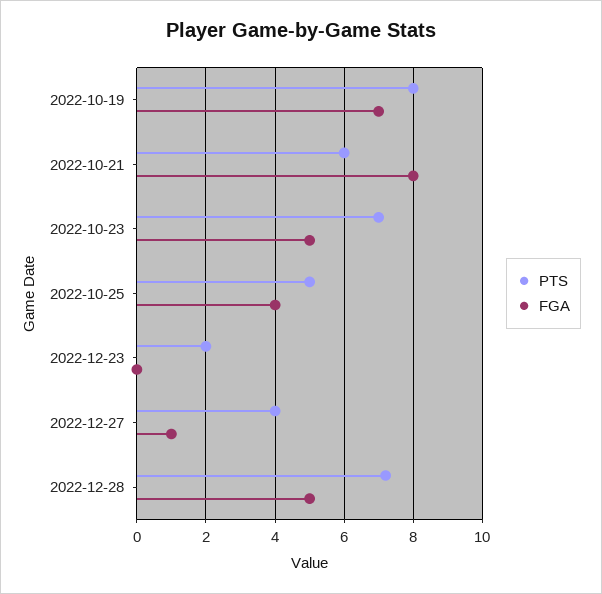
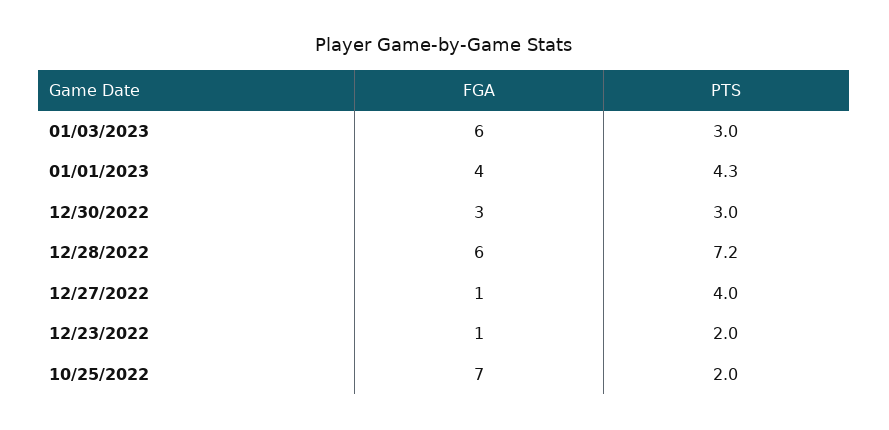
PTS, 2022-10-19: 8 -> none
FGA, 2022-10-19: 7 -> none
PTS, 2022-10-21: 6 -> none
FGA, 2022-10-21: 8 -> none
PTS, 2022-10-23: 7 -> none
FGA, 2022-10-23: 5 -> none
PTS, 2022-10-25: 5 -> 2
FGA, 2022-10-25: 4 -> 7
FGA, 2022-12-23: 0 -> 1
FGA, 2022-12-28: 5 -> 6
FGA, 01/03/2023: none -> 6
PTS, 01/03/2023: none -> 3
FGA, 01/01/2023: none -> 4
PTS, 01/01/2023: none -> 4.3
FGA, 12/30/2022: none -> 3
PTS, 12/30/2022: none -> 3

